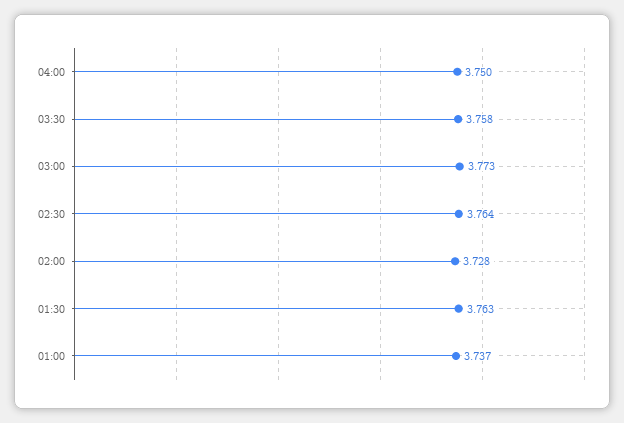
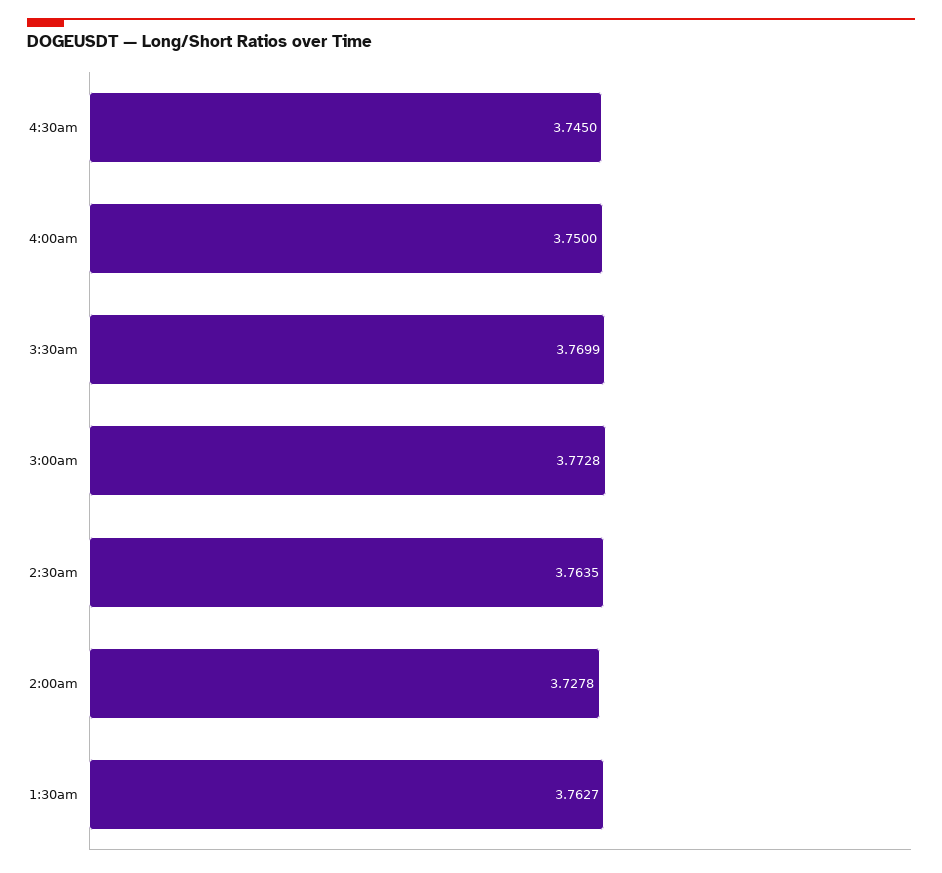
03:30: 3.758 -> 3.7699
01:00: 3.737 -> none
4:30am: none -> 3.745

